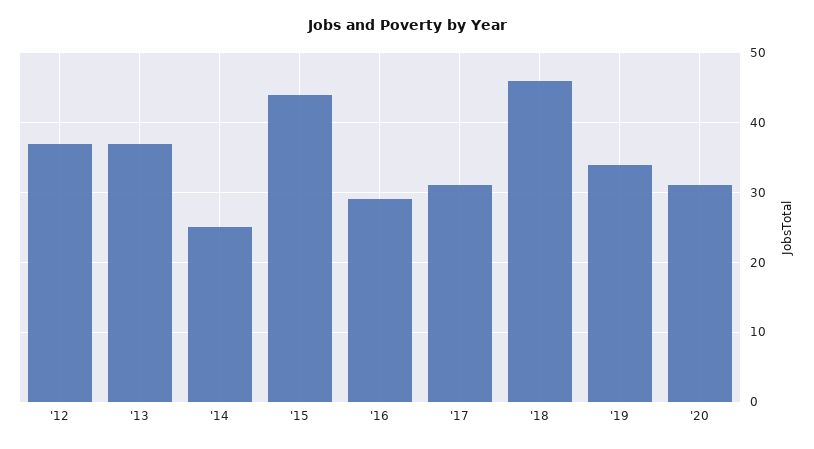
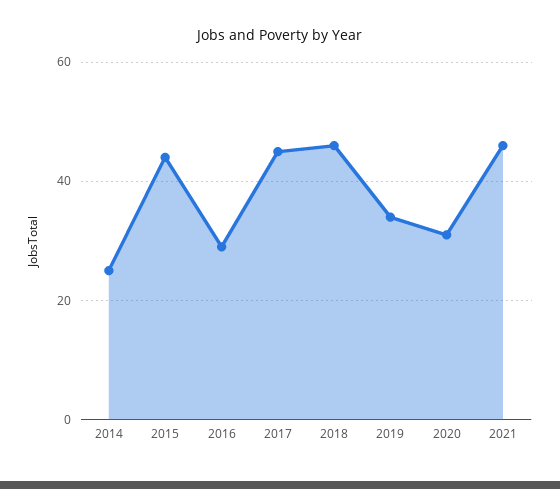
'12: 37 -> none
'13: 37 -> none
'17: 31 -> 45
2021: none -> 45

